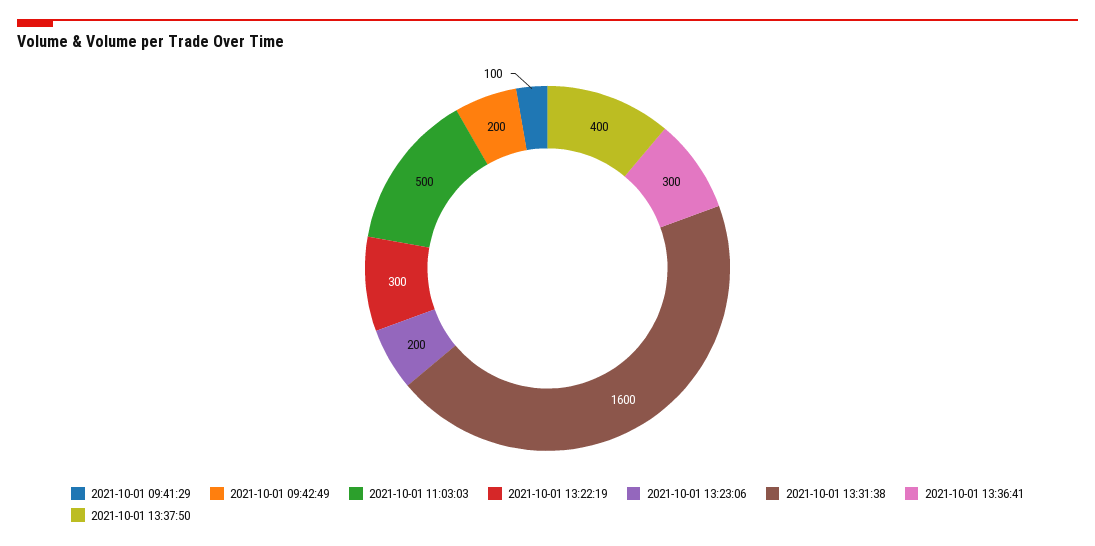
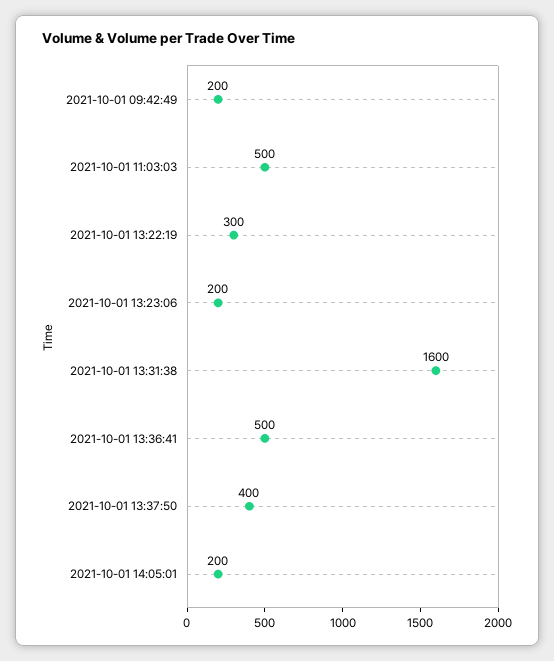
2021-10-01 09:41:29: 100 -> none
2021-10-01 13:36:41: 300 -> 500
2021-10-01 14:05:01: none -> 200

